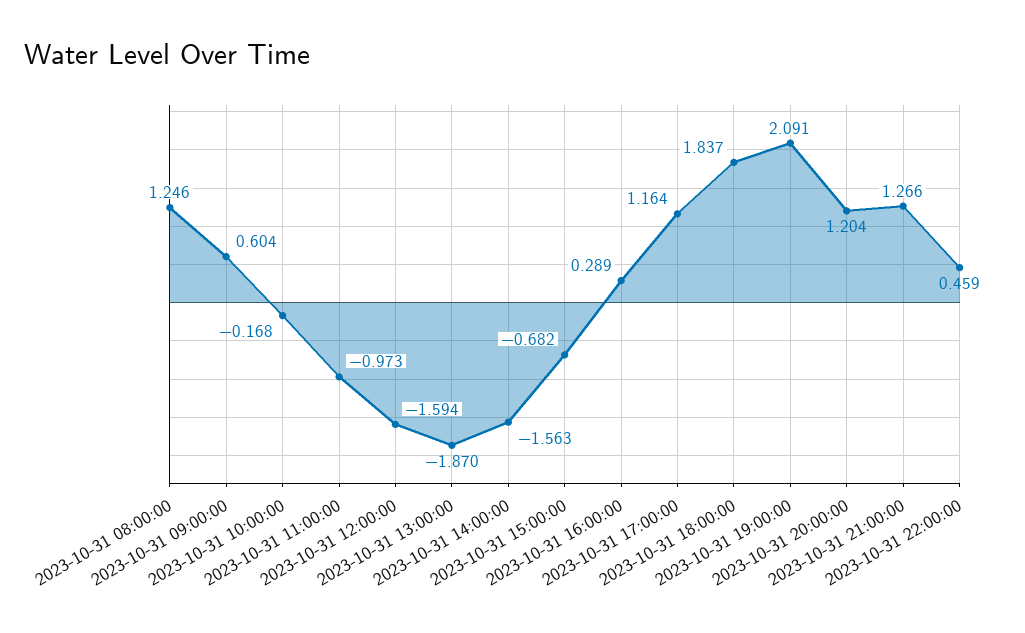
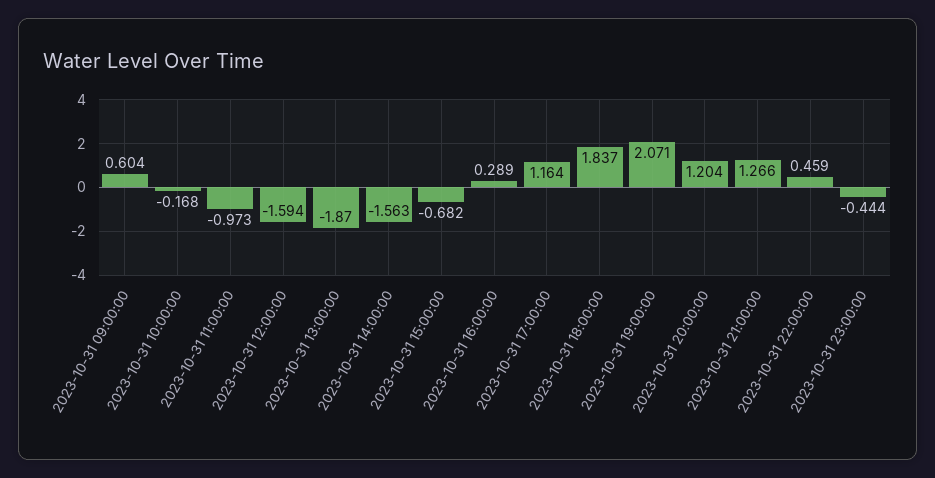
2023-10-31 08:00:00: 1.246 -> none
2023-10-31 19:00:00: 2.091 -> 2.071
2023-10-31 23:00:00: none -> -0.444

